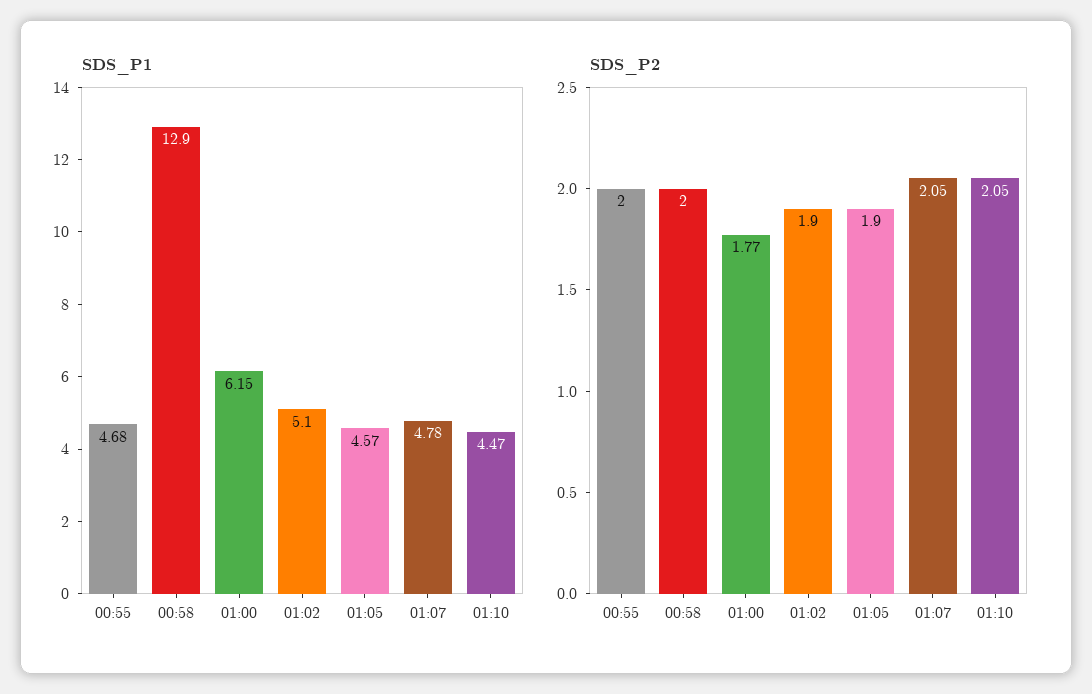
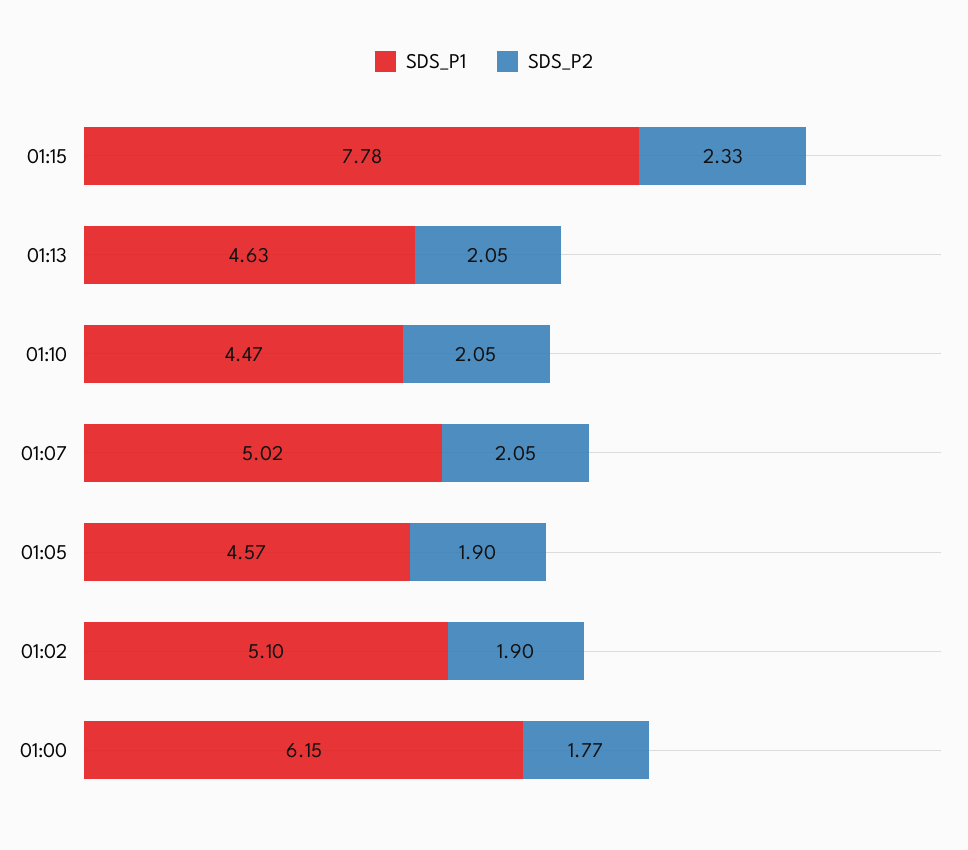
SDS_P1, 00:55: 4.68 -> none
SDS_P1, 00:58: 12.9 -> none
SDS_P1, 01:07: 4.78 -> 5.02
SDS_P2, 00:55: 2 -> none
SDS_P2, 00:58: 2 -> none
SDS_P1, 01:15: none -> 7.78
SDS_P2, 01:15: none -> 2.33
SDS_P1, 01:13: none -> 4.63
SDS_P2, 01:13: none -> 2.05

